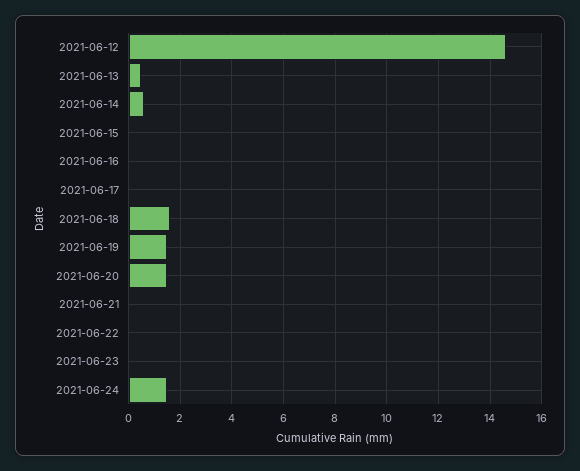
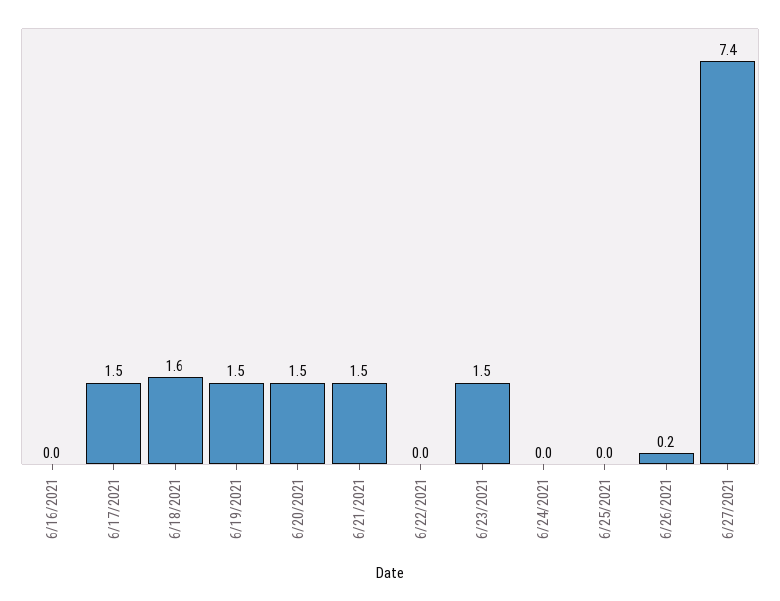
2021-06-12: 14.5 -> none
2021-06-13: 0.5 -> none
2021-06-14: 0.5 -> none
2021-06-15: 0 -> none
2021-06-17: 0 -> 1.5
2021-06-21: 0 -> 1.5
2021-06-23: 0 -> 1.5
2021-06-24: 1.5 -> 0
6/25/2021: none -> 0
6/26/2021: none -> 0.2
6/27/2021: none -> 7.4

